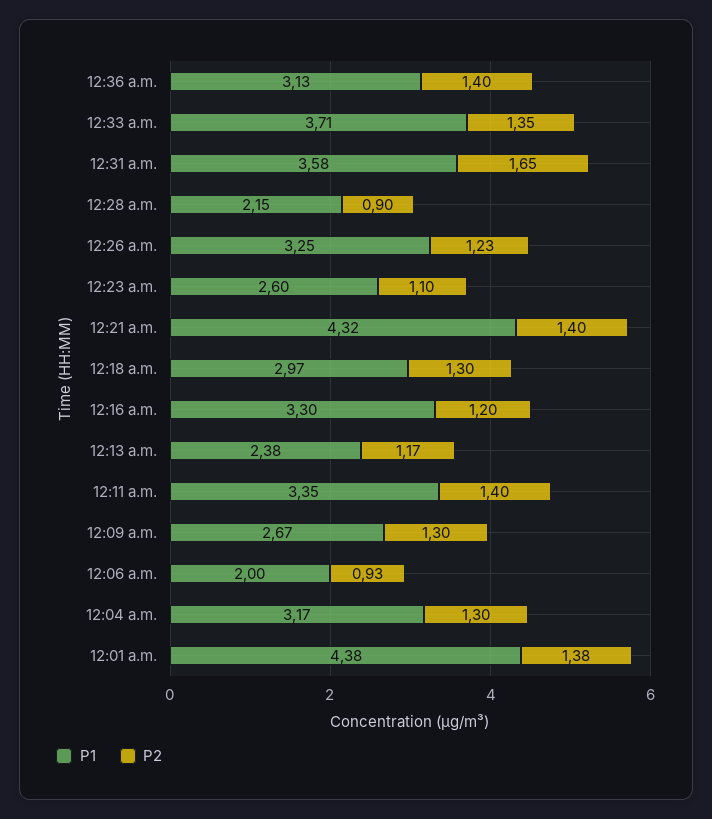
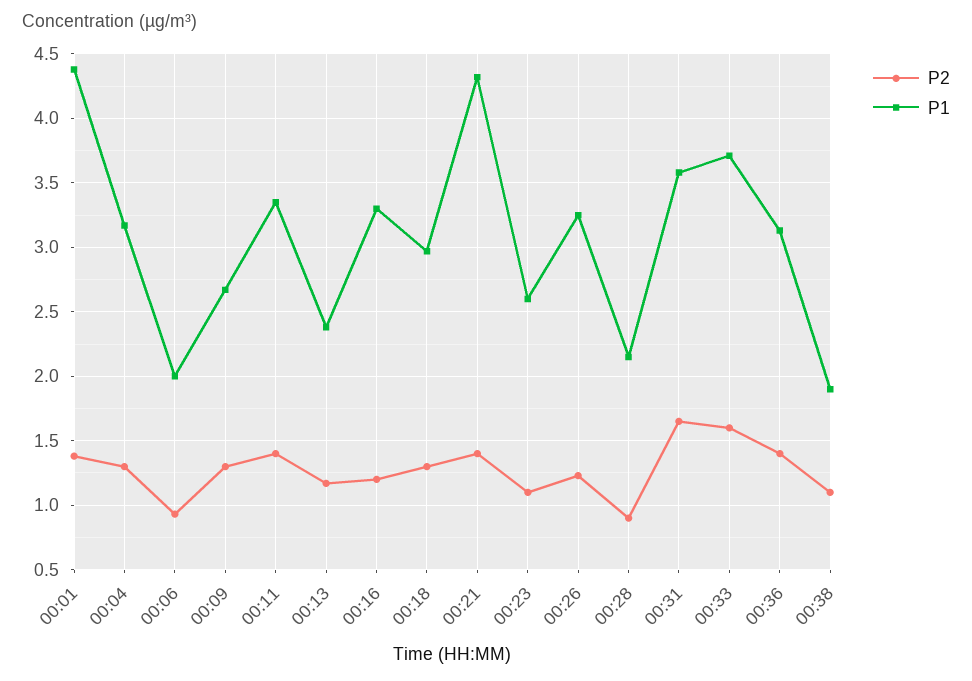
P2, 12:33 a.m.: 1.35 -> 1.6
P2, 00:38: none -> 1.1
P1, 00:38: none -> 1.9

